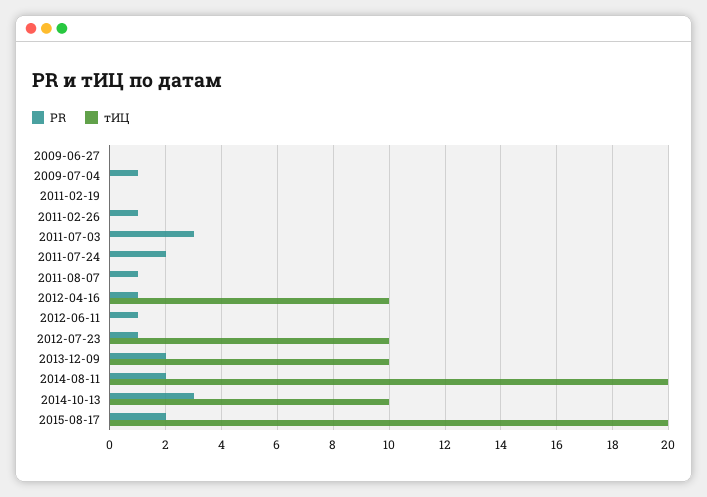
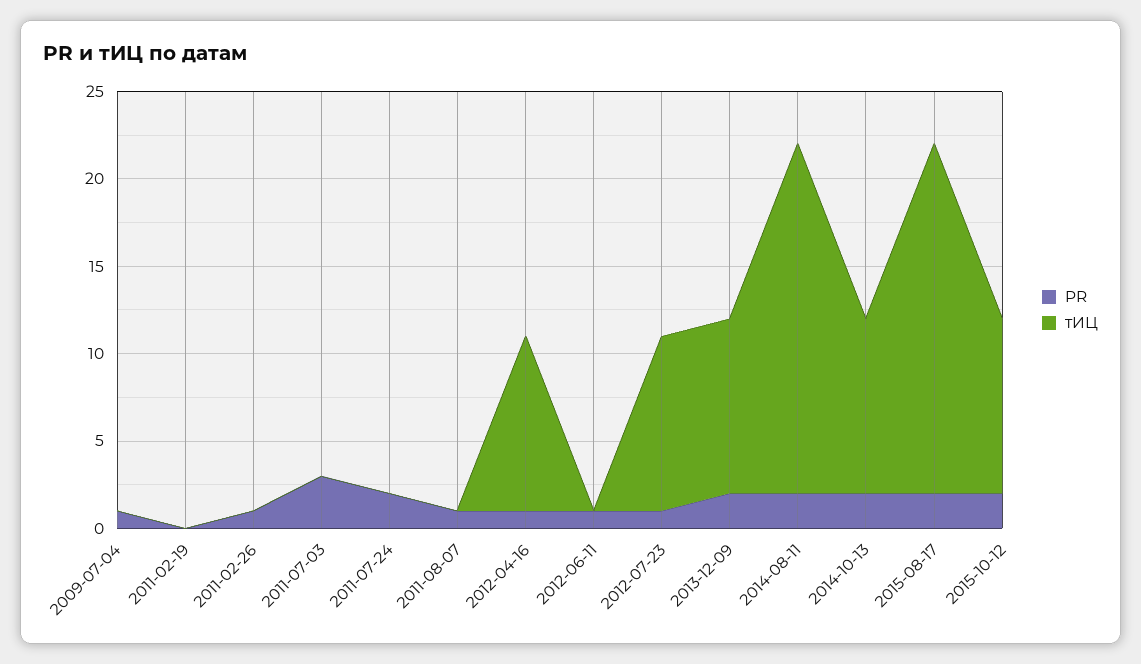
PR, 2009-06-27: 0 -> none
тИЦ, 2009-06-27: 0 -> none
PR, 2014-10-13: 3 -> 2
PR, 2015-10-12: none -> 2
тИЦ, 2015-10-12: none -> 10

